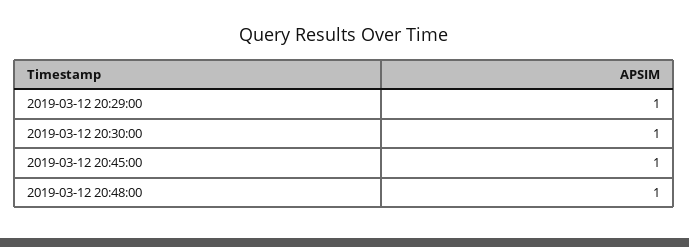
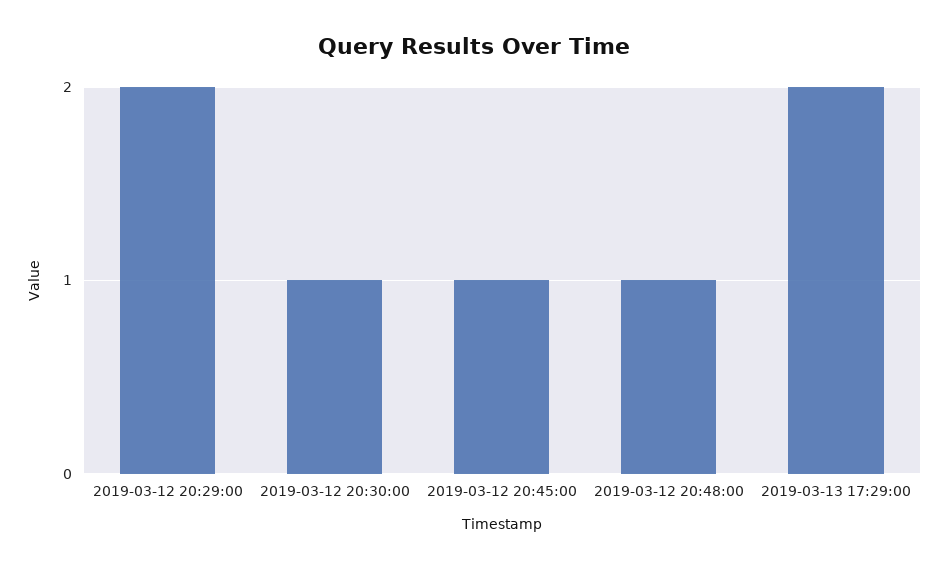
2019-03-12 20:29:00: 1 -> 2
2019-03-13 17:29:00: none -> 2

